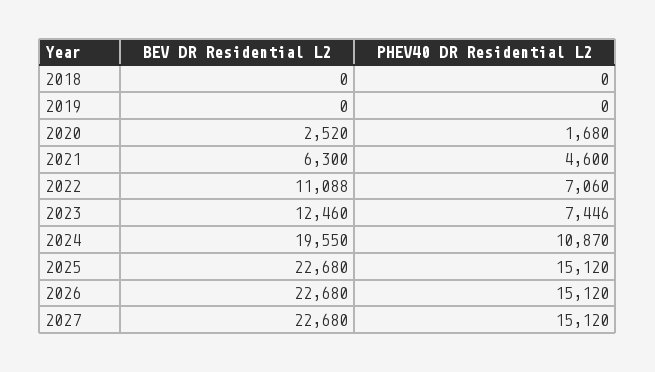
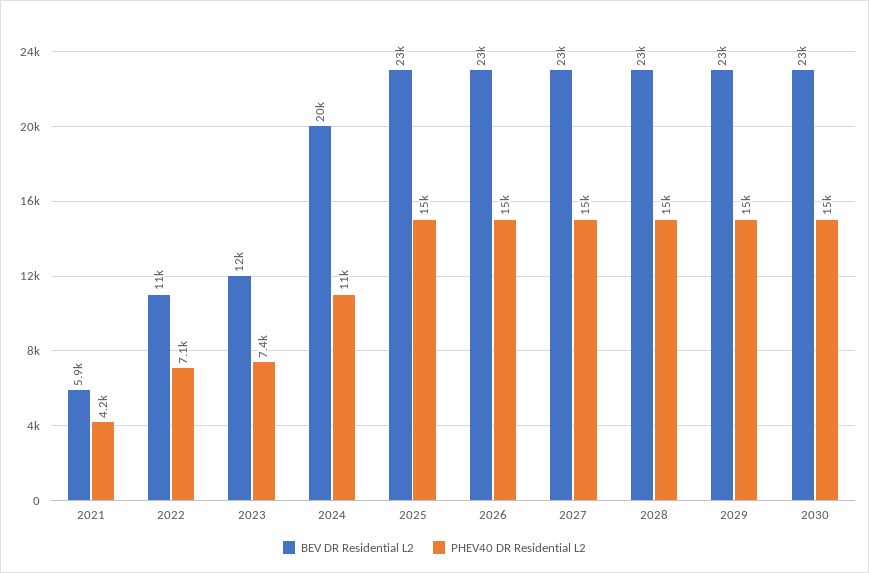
BEV DR Residential L2, 2018: 0 -> none
PHEV40 DR Residential L2, 2018: 0 -> none
BEV DR Residential L2, 2019: 0 -> none
PHEV40 DR Residential L2, 2019: 0 -> none
BEV DR Residential L2, 2020: 2520 -> none
PHEV40 DR Residential L2, 2020: 1680 -> none
BEV DR Residential L2, 2021: 6300 -> 5900
PHEV40 DR Residential L2, 2021: 4600 -> 4200
BEV DR Residential L2, 2028: none -> 23000
PHEV40 DR Residential L2, 2028: none -> 15000
BEV DR Residential L2, 2029: none -> 23000
PHEV40 DR Residential L2, 2029: none -> 15000
BEV DR Residential L2, 2030: none -> 23000
PHEV40 DR Residential L2, 2030: none -> 15000

